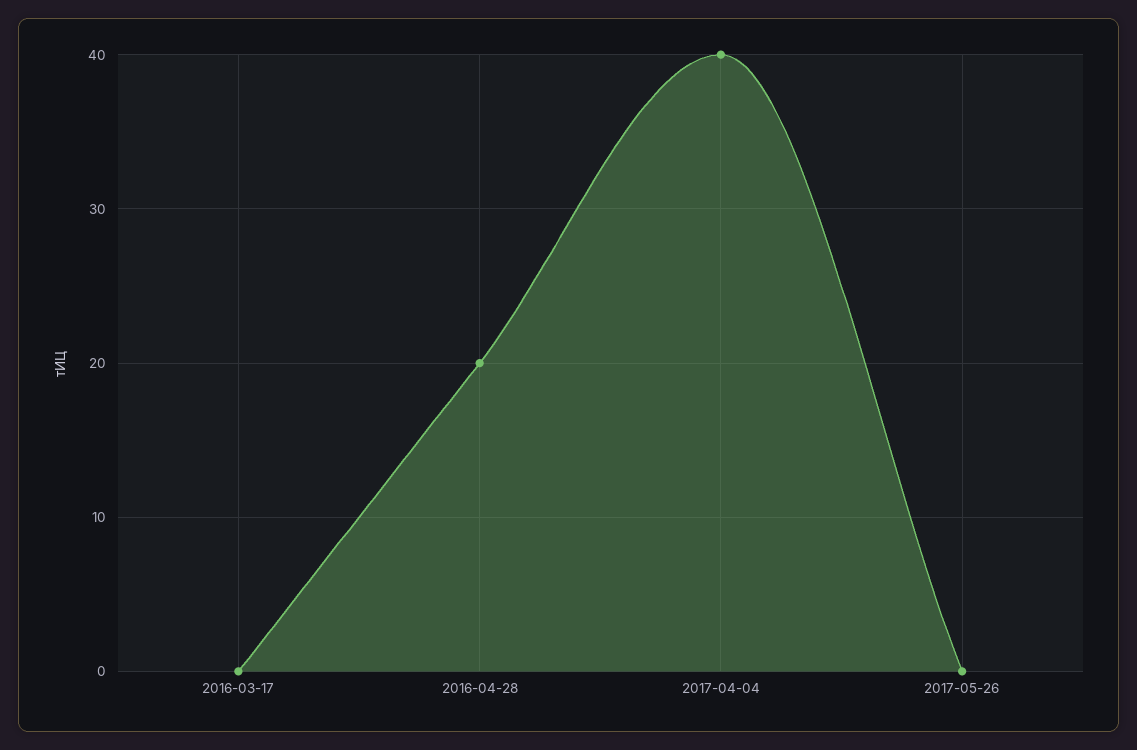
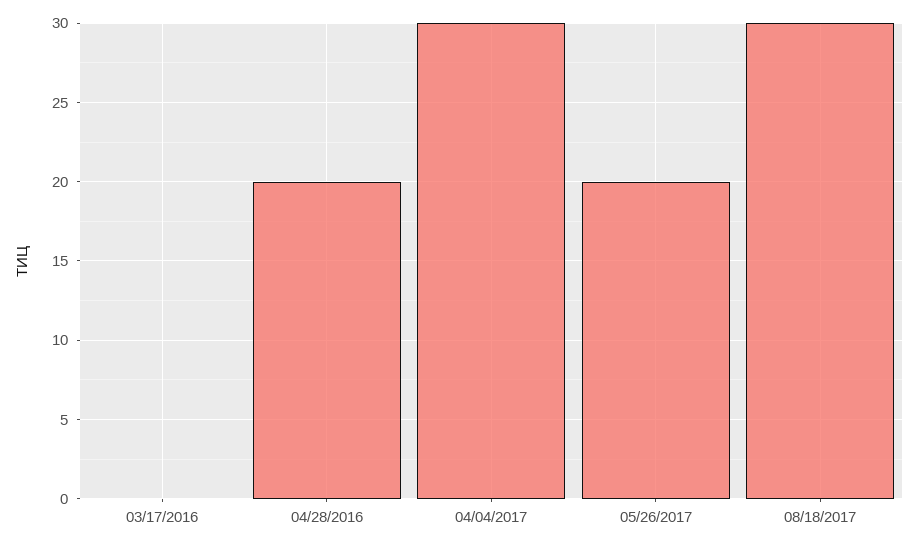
2017-04-04: 40 -> 30
2017-05-26: 0 -> 20
08/18/2017: none -> 30

